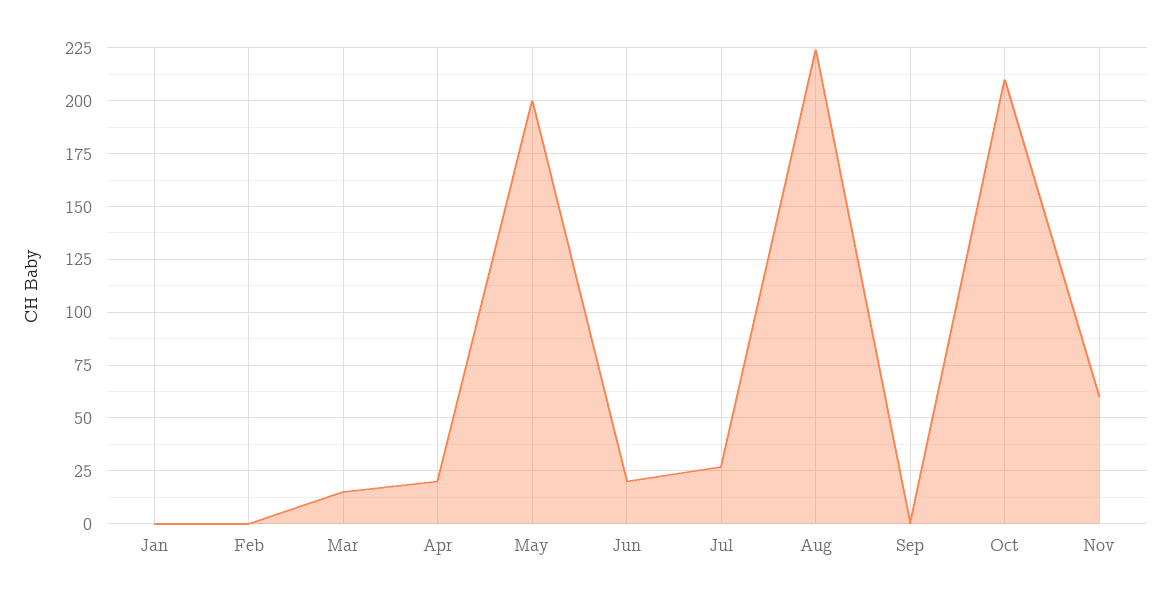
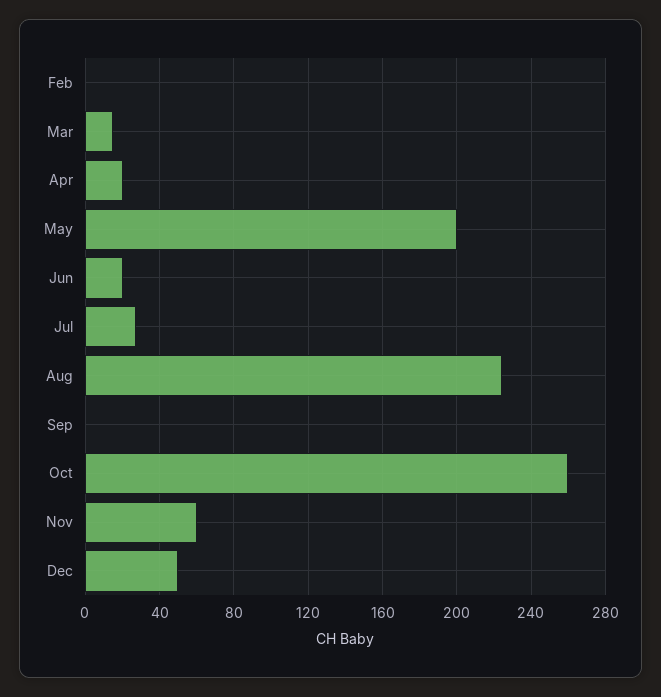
Jan: 0 -> none
Oct: 210 -> 260
Dec: none -> 50

